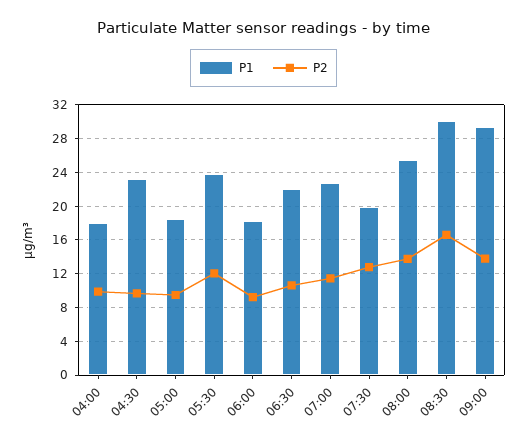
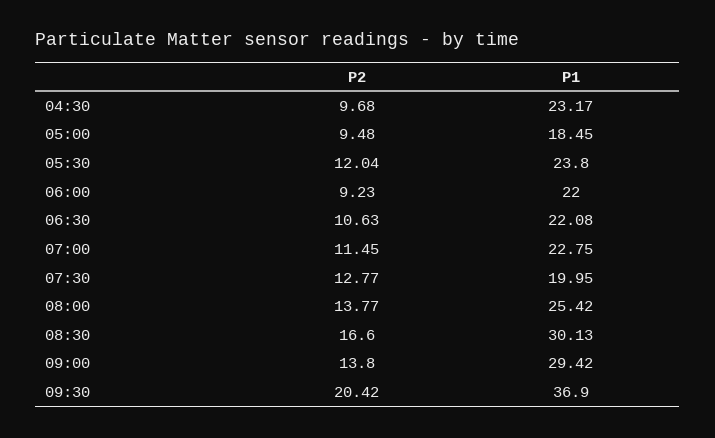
P1, 04:00: 18 -> none
P2, 04:00: 10 -> none
P1, 06:00: 18 -> 22
P2, 09:30: none -> 20.42
P1, 09:30: none -> 36.9

